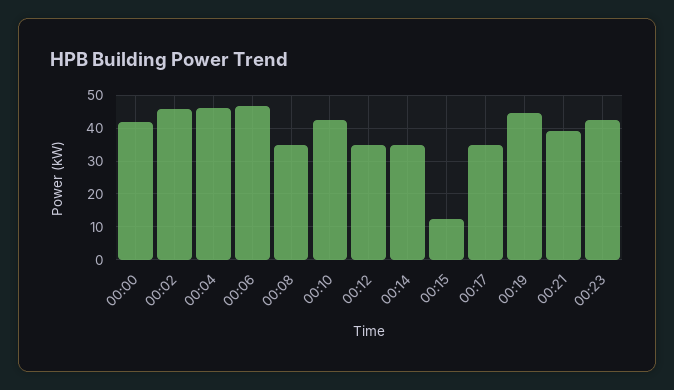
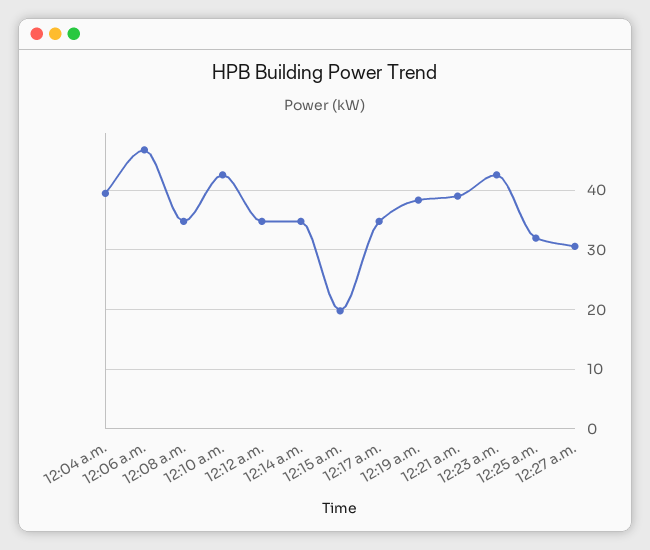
00:00: 42 -> none
00:02: 46 -> none
00:04: 46 -> 40
00:15: 12 -> 20
00:19: 44 -> 38
12:25 a.m.: none -> 32
12:27 a.m.: none -> 30

